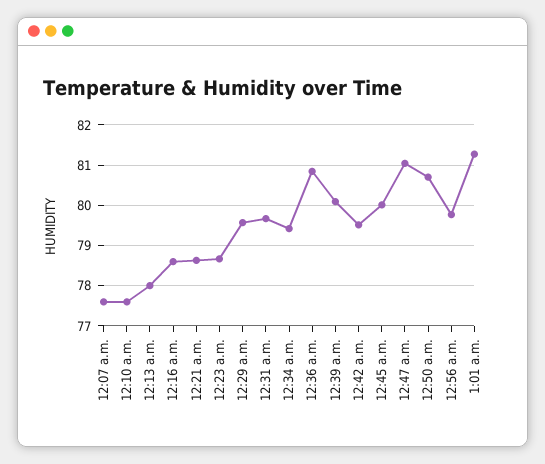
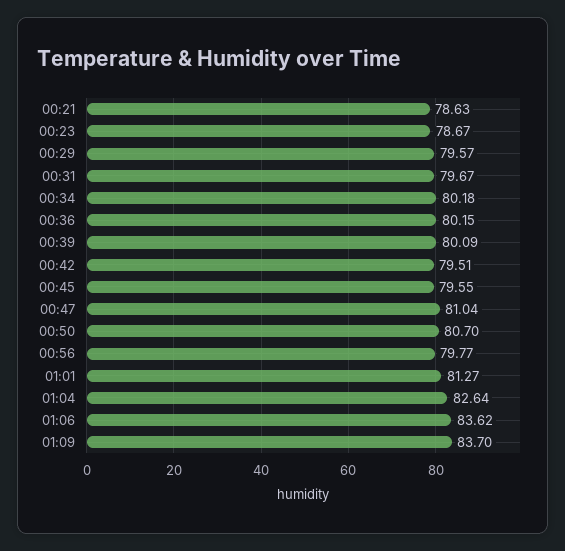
12:07 a.m.: 77.6 -> none
12:10 a.m.: 77.6 -> none
12:13 a.m.: 78 -> none
12:16 a.m.: 78.6 -> none
12:34 a.m.: 79.4 -> 80.18
12:36 a.m.: 80.8 -> 80.15
12:45 a.m.: 80 -> 79.55
01:04: none -> 82.64
01:06: none -> 83.62
01:09: none -> 83.7

